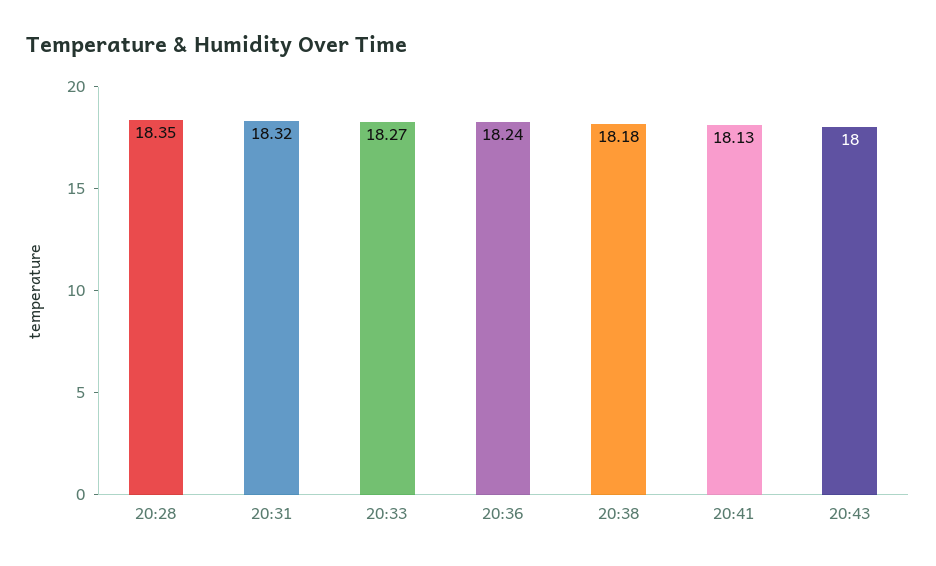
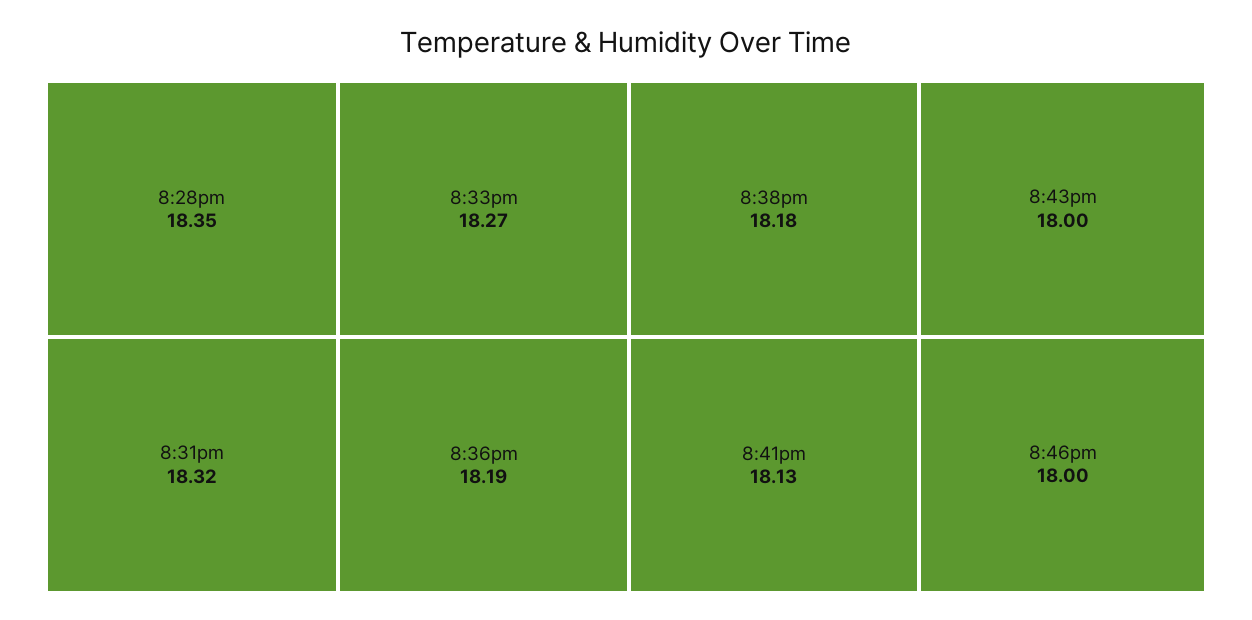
20:36: 18.24 -> 18.19
8:46pm: none -> 18

